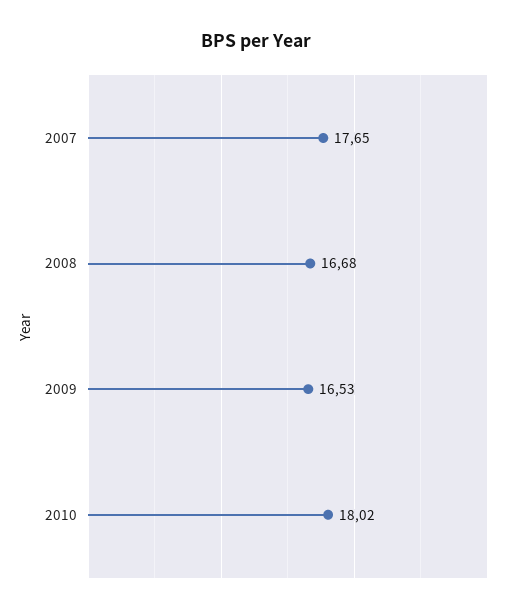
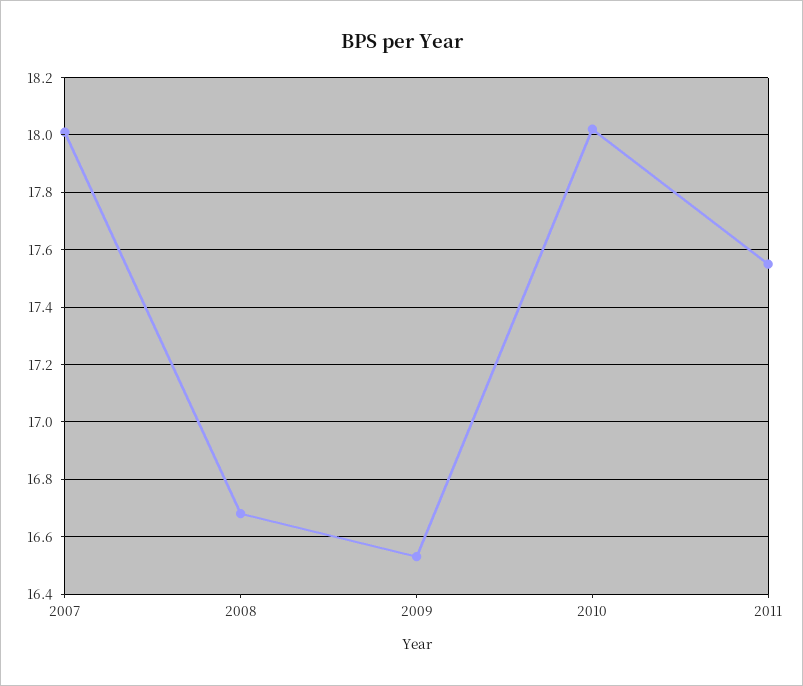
2007: 17.65 -> 18
2011: none -> 17.55

